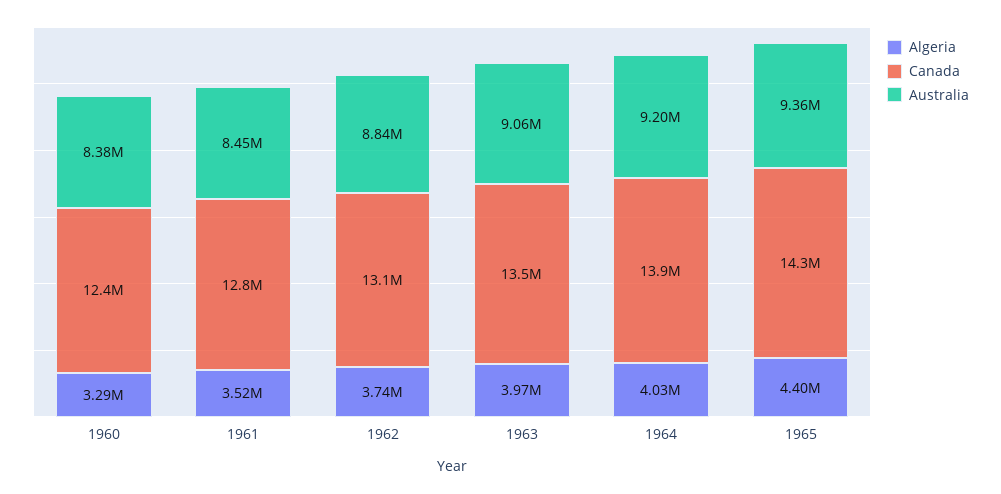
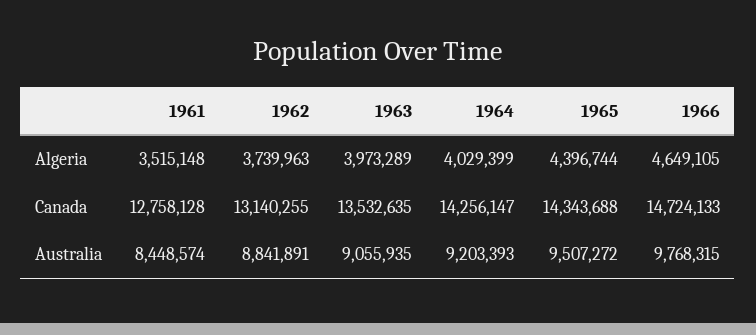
Algeria, 1960: 3290000 -> none
Canada, 1960: 12400000 -> none
Australia, 1960: 8380000 -> none
Canada, 1964: 13900000 -> 14256147
Australia, 1965: 9360000 -> 9507272
Algeria, 1966: none -> 4649105
Canada, 1966: none -> 14724133
Australia, 1966: none -> 9768315

